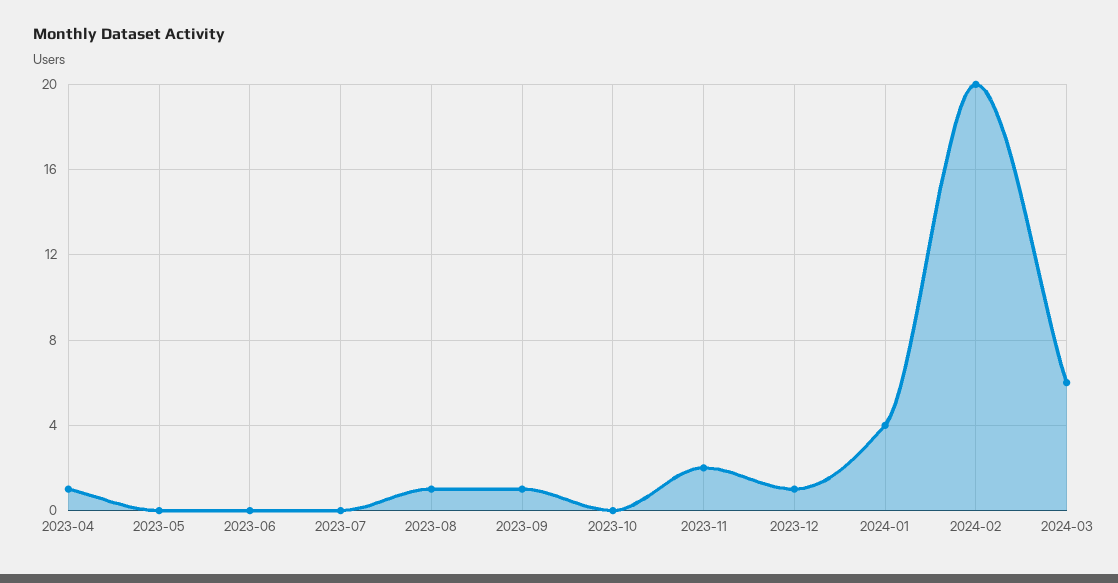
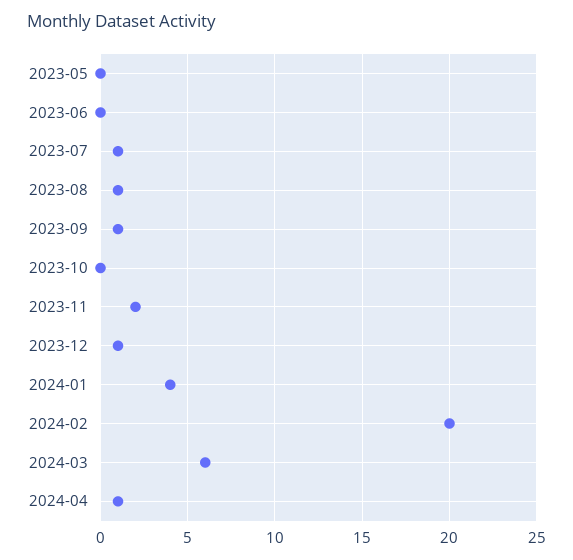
2023-04: 1 -> none
2023-07: 0 -> 1
2024-04: none -> 1

